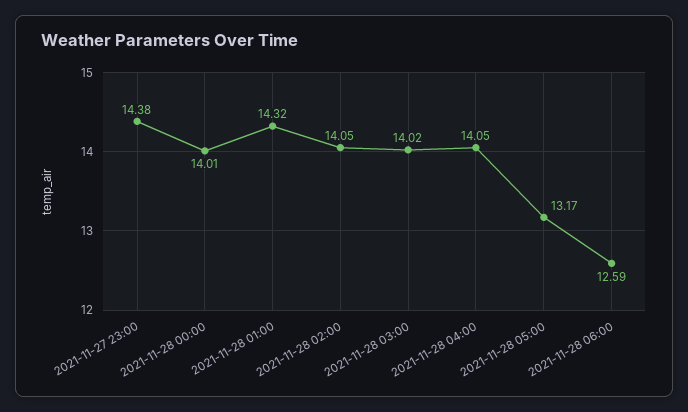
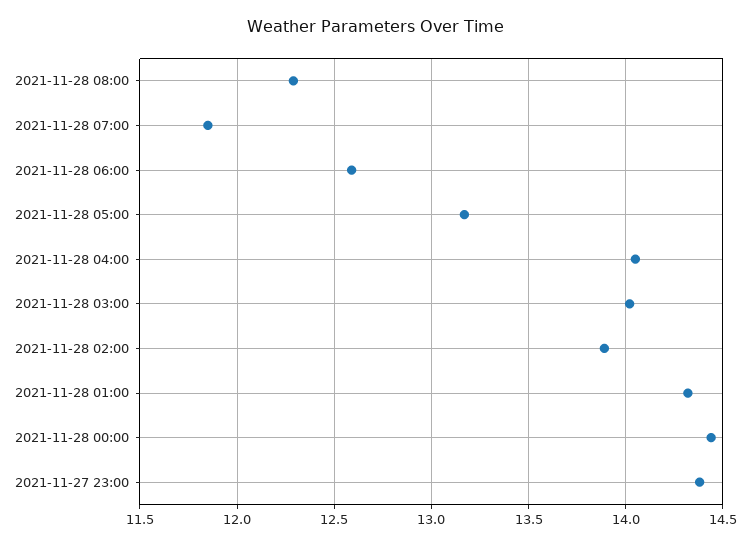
2021-11-28 00:00: 14.01 -> 14.45
2021-11-28 02:00: 14.05 -> 13.9
2021-11-28 08:00: none -> 12.3
2021-11-28 07:00: none -> 11.85

